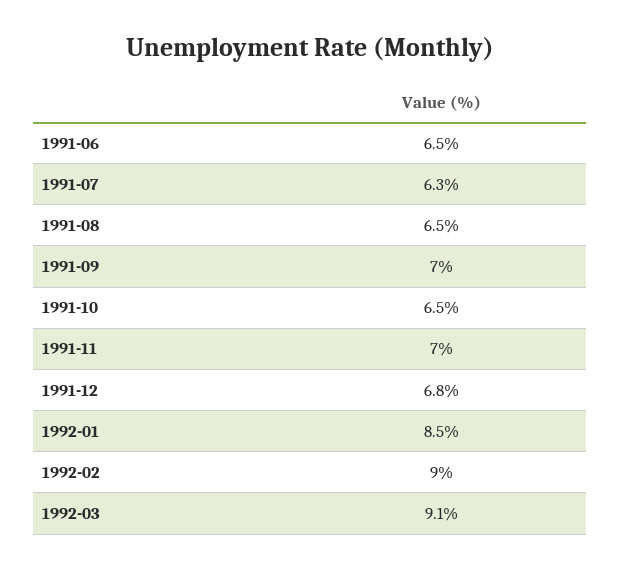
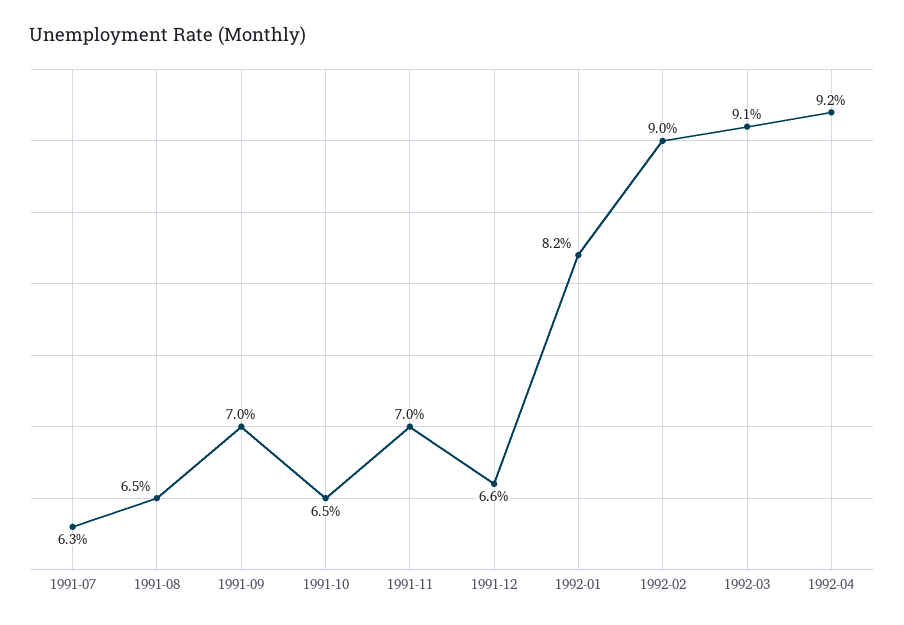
1991-06: 6.5 -> none
1991-12: 6.8 -> 6.6
1992-01: 8.5 -> 8.2
1992-04: none -> 9.2

